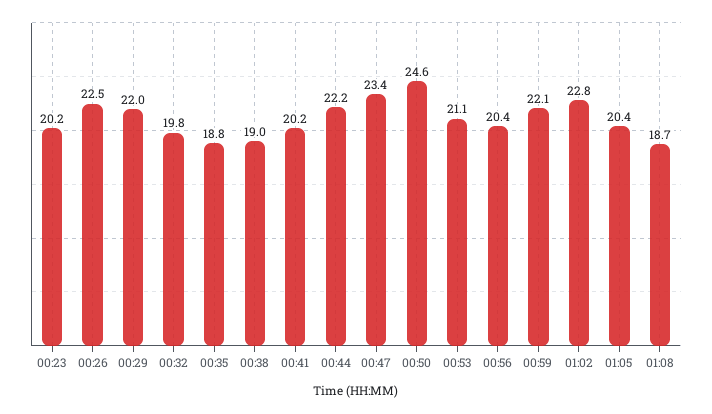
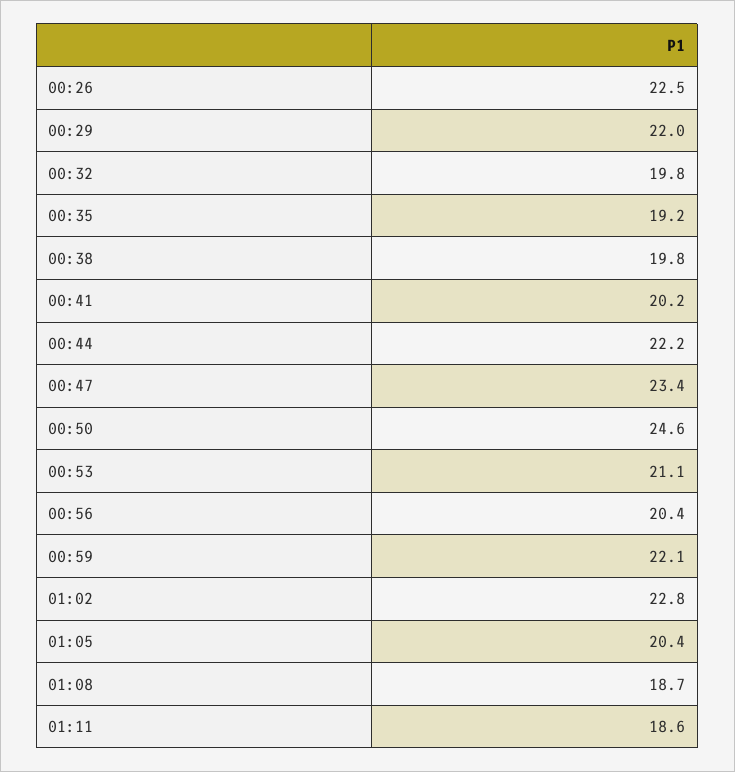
00:23: 20.2 -> none
00:35: 18.8 -> 19.2
00:38: 19 -> 19.8
01:11: none -> 18.6

